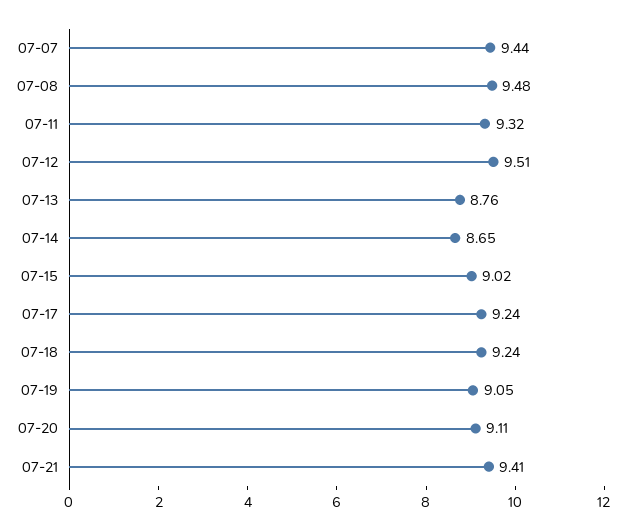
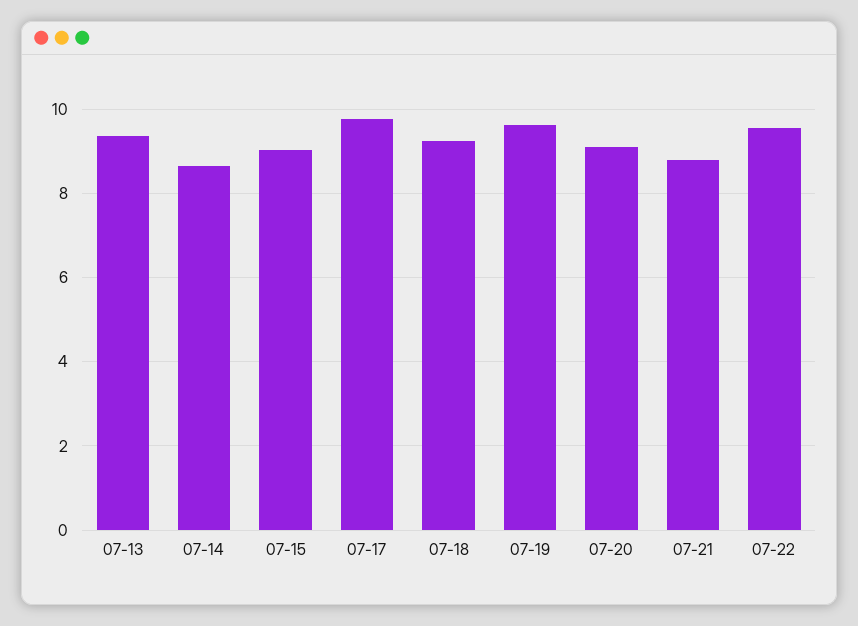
07-07: 9.44 -> none
07-08: 9.48 -> none
07-11: 9.32 -> none
07-12: 9.51 -> none
07-13: 8.76 -> 9.4
07-17: 9.24 -> 9.8
07-19: 9.05 -> 9.6
07-21: 9.41 -> 8.8
07-22: none -> 9.6

